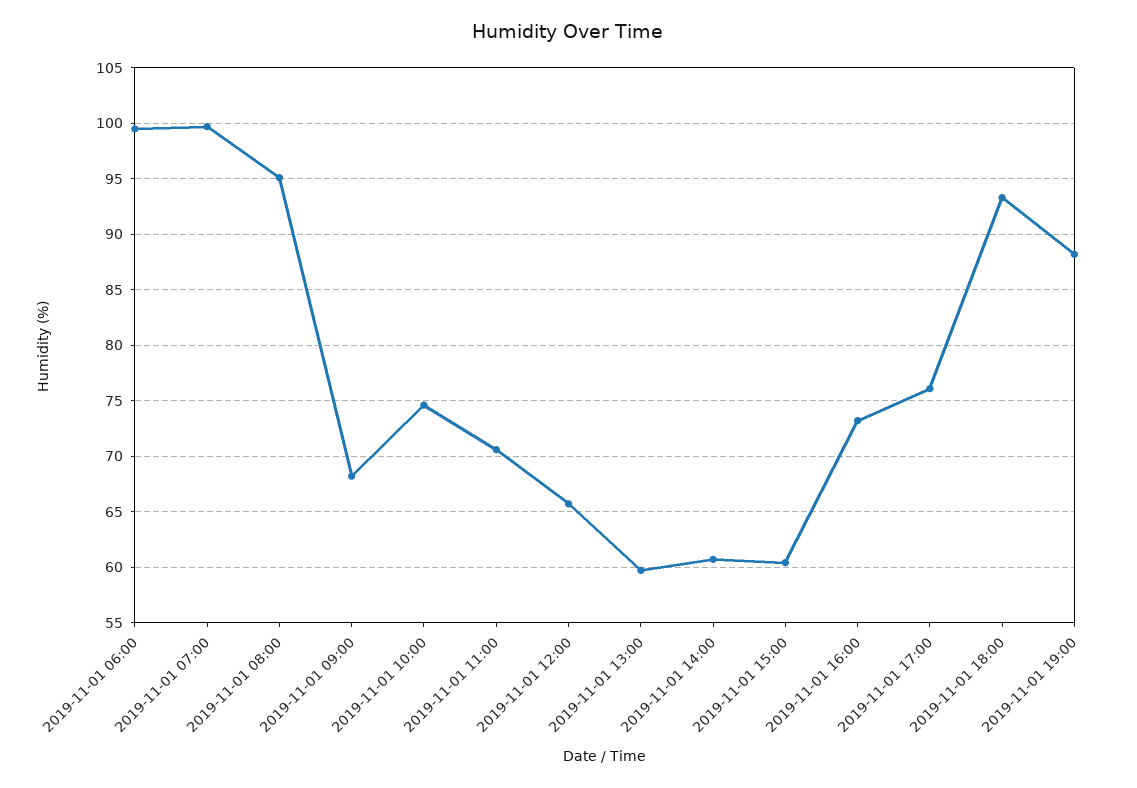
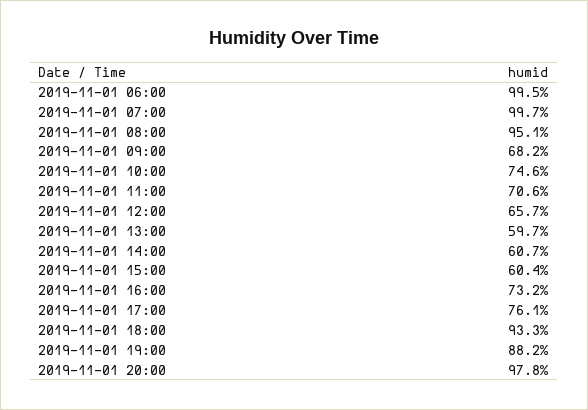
2019-11-01 20:00: none -> 97.8

